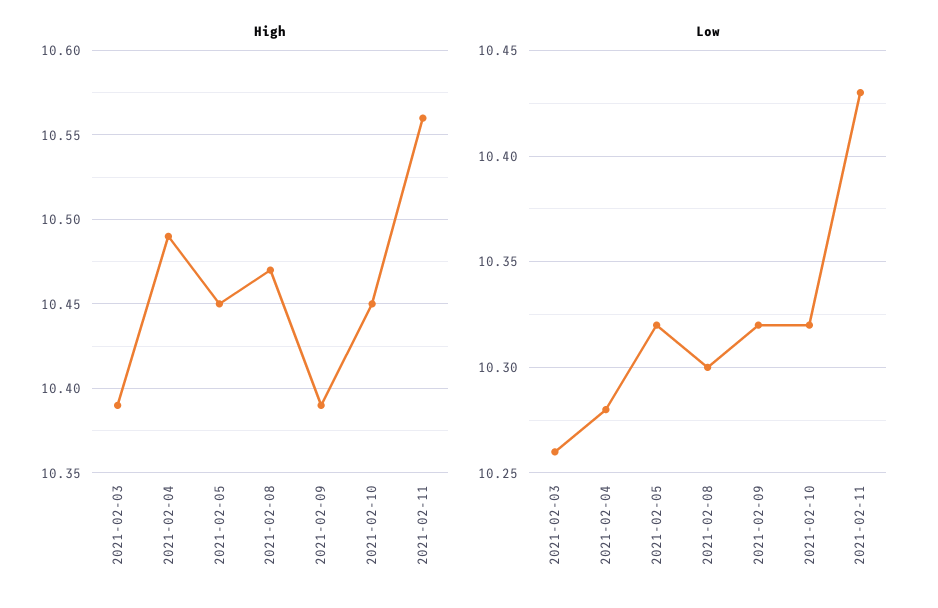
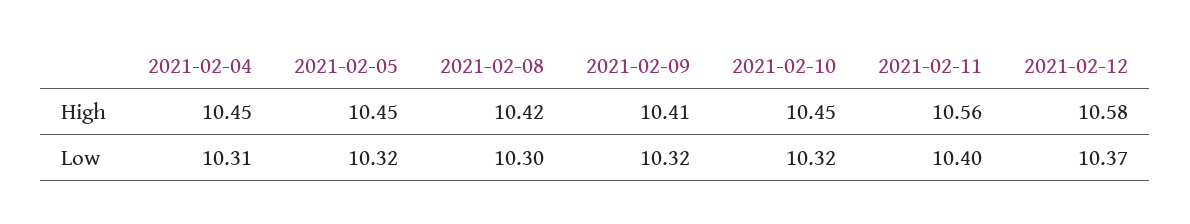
High, 2021-02-03: 10.39 -> none
High, 2021-02-04: 10.49 -> 10.45
High, 2021-02-08: 10.47 -> 10.42
High, 2021-02-09: 10.39 -> 10.41
Low, 2021-02-03: 10.26 -> none
Low, 2021-02-04: 10.28 -> 10.31
Low, 2021-02-11: 10.43 -> 10.4
High, 2021-02-12: none -> 10.58
Low, 2021-02-12: none -> 10.37

